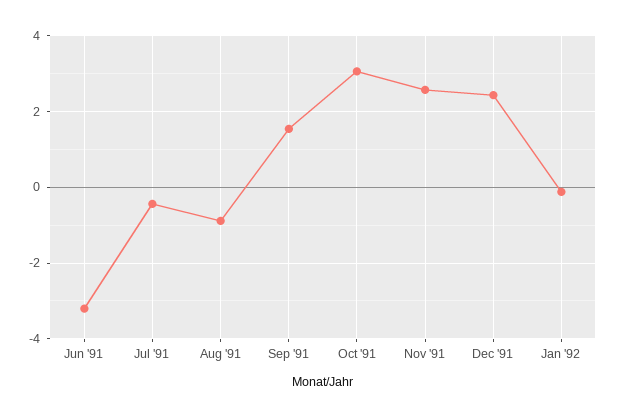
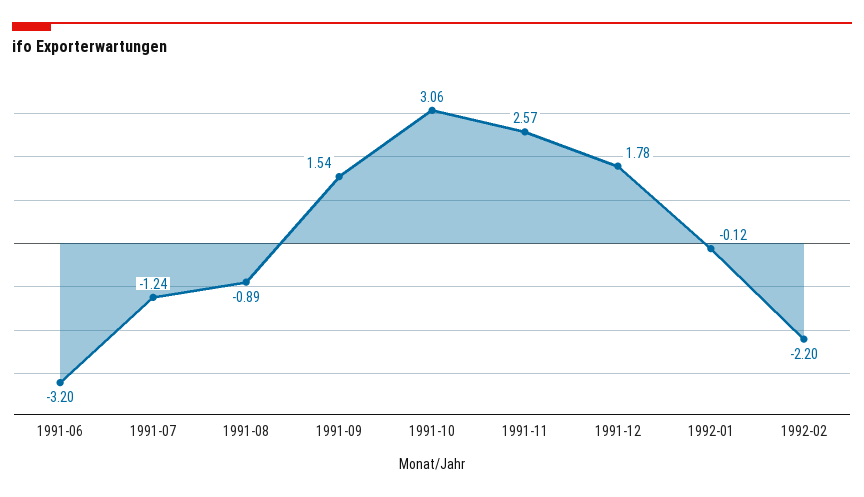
Jul '91: -0.4 -> -1.24
Dec '91: 2.4 -> 1.78
1992-02: none -> -2.2

